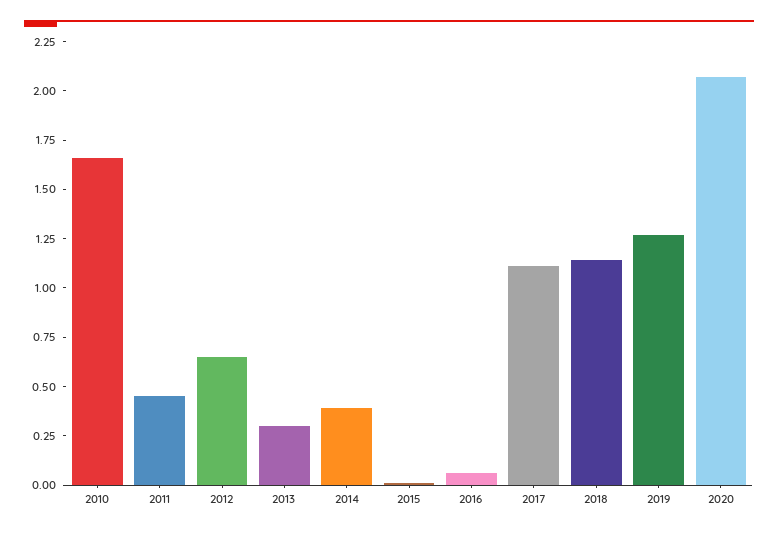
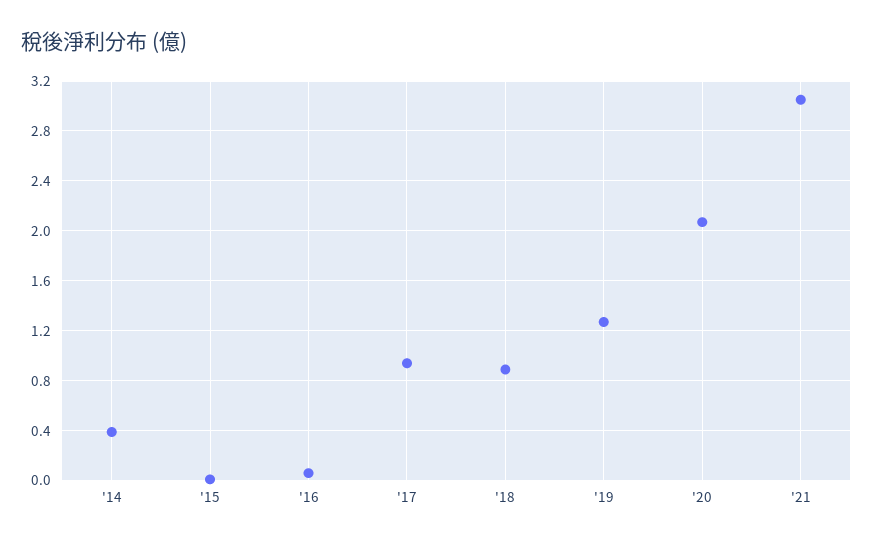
2010: 1.65 -> none
2011: 0.45 -> none
2012: 0.65 -> none
2013: 0.3 -> none
2017: 1.1 -> 0.95
2018: 1.15 -> 0.9
'21: none -> 3.05

